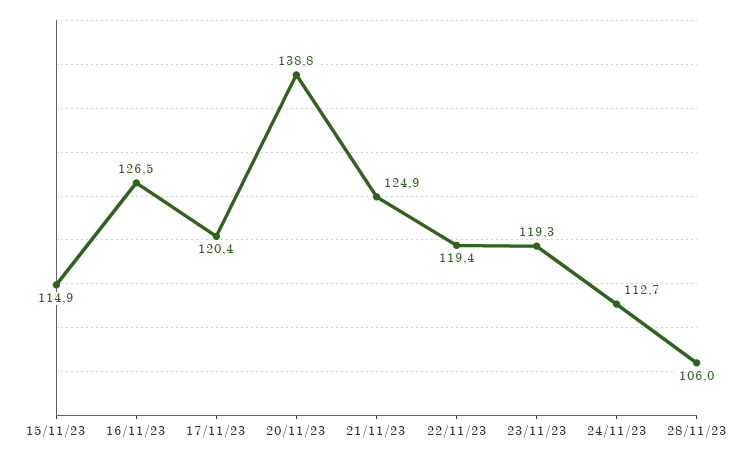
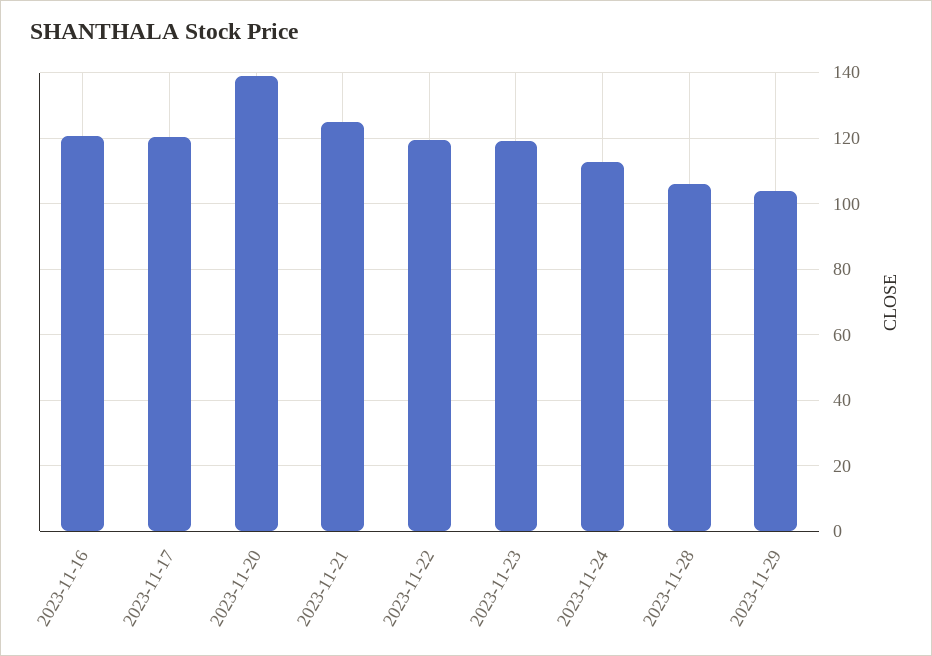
15/11/23: 114.9 -> none
16/11/23: 126.5 -> 120
2023-11-29: none -> 104

